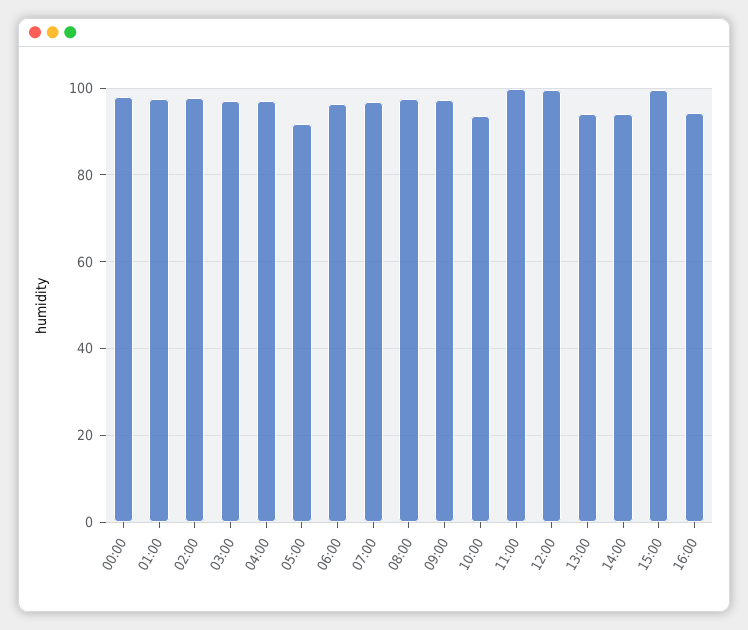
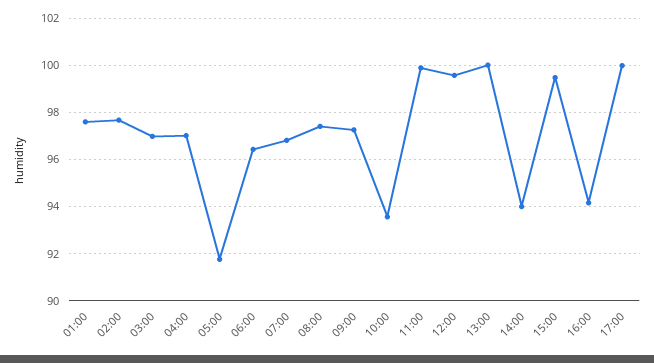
00:00: 98 -> none
13:00: 94 -> 100
17:00: none -> 100

